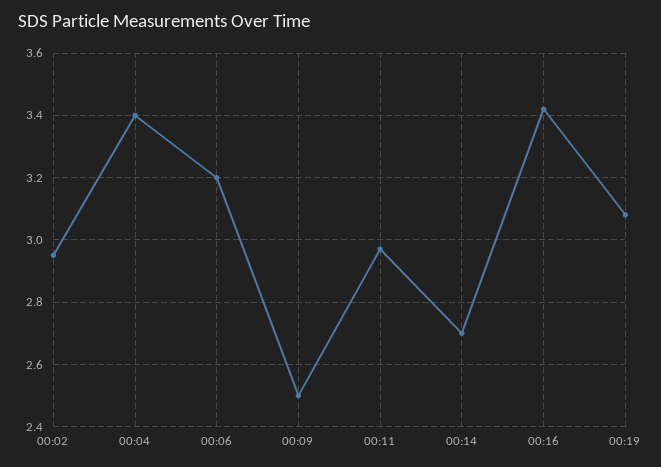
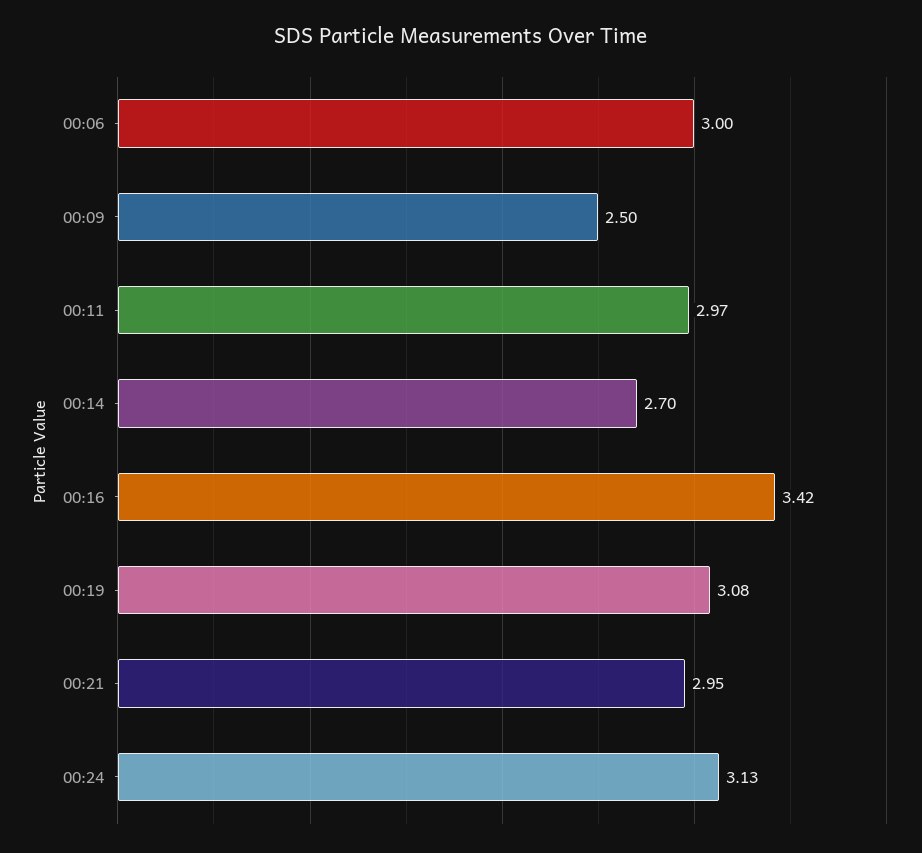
00:02: 2.95 -> none
00:04: 3.4 -> none
00:06: 3.2 -> 3
00:21: none -> 2.95
00:24: none -> 3.13

